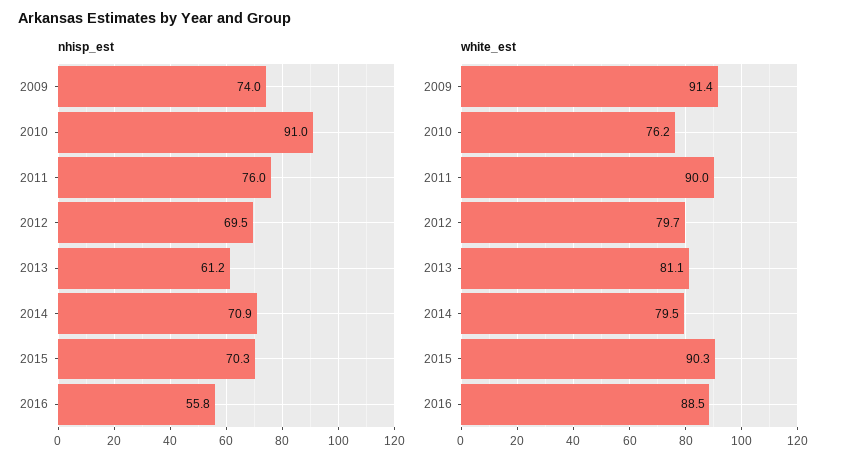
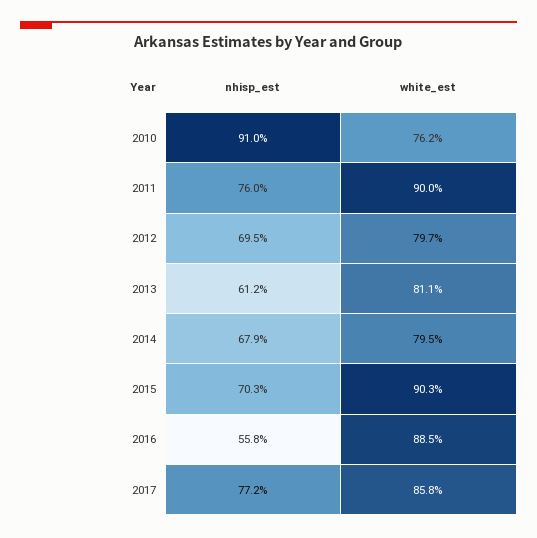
nhisp_est, 2009: 74 -> none
nhisp_est, 2014: 70.9 -> 67.9
white_est, 2009: 91.4 -> none
nhisp_est, 2017: none -> 77.2
white_est, 2017: none -> 85.8

